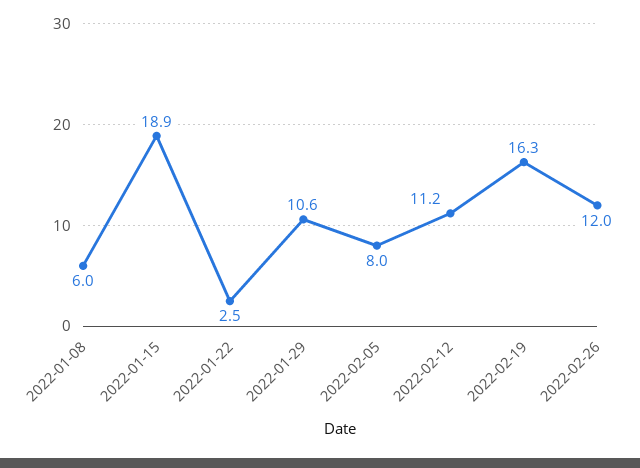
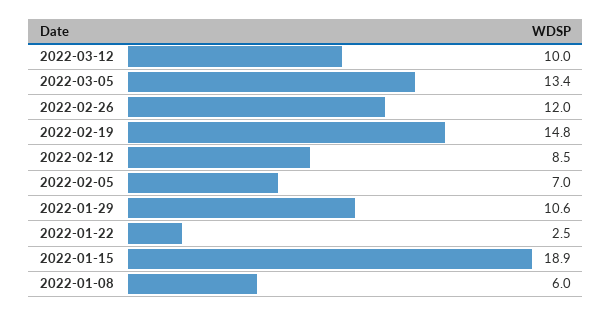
2022-02-05: 8 -> 7
2022-02-12: 11.2 -> 8.5
2022-02-19: 16.3 -> 14.8
2022-03-12: none -> 10
2022-03-05: none -> 13.4

